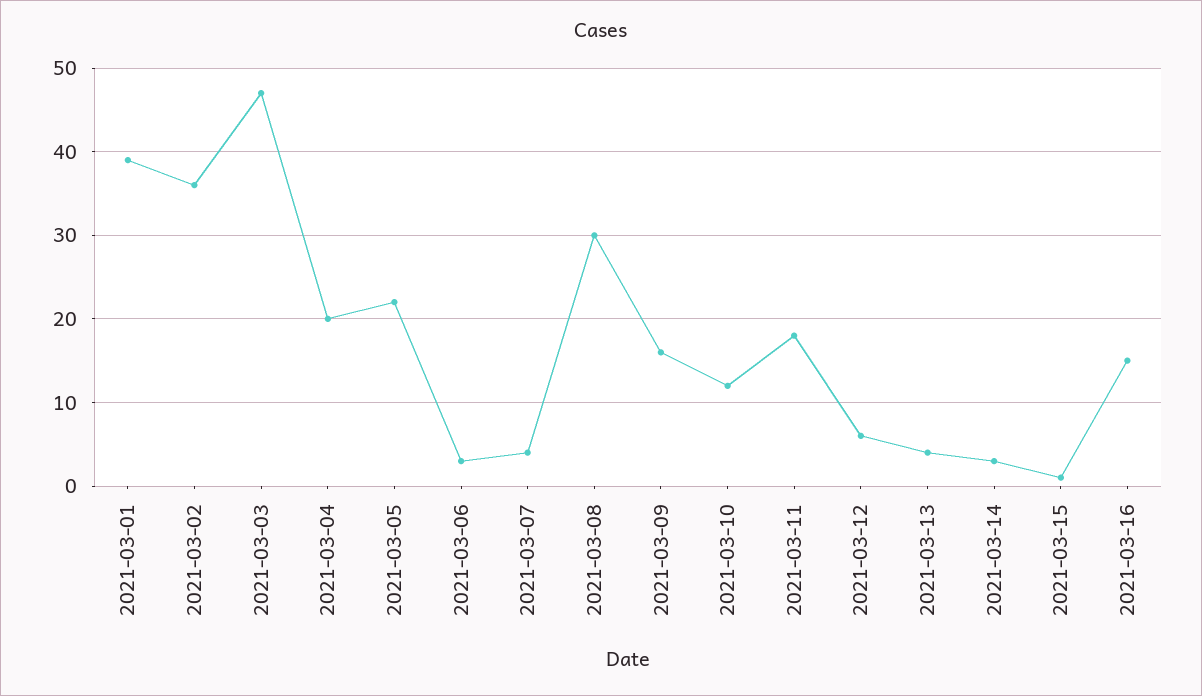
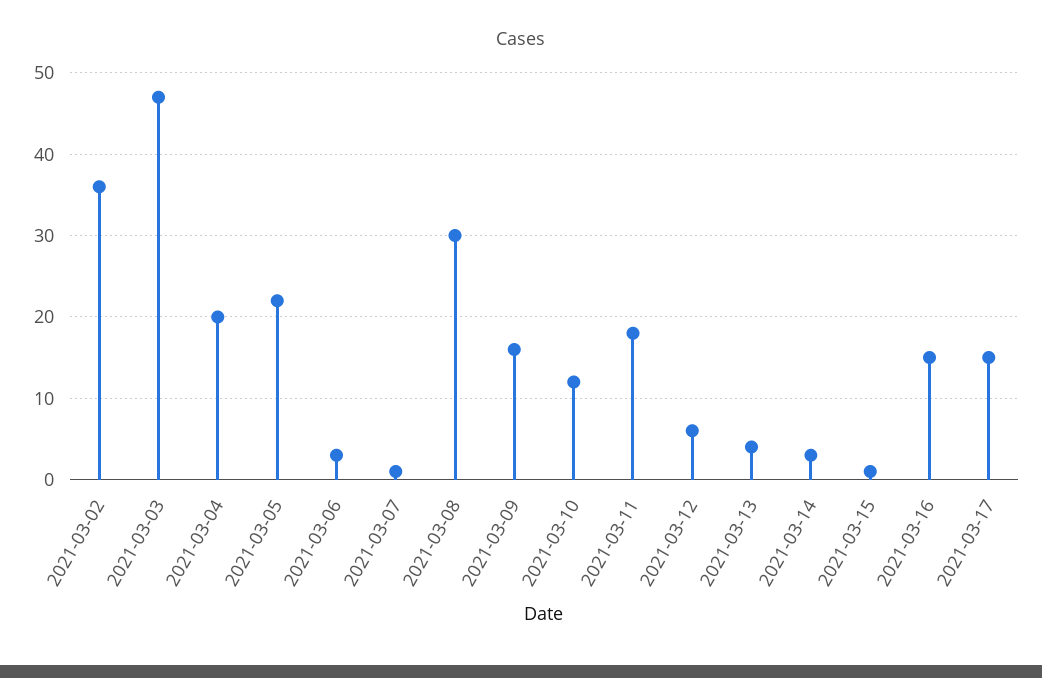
2021-03-01: 39 -> none
2021-03-07: 4 -> 1
2021-03-17: none -> 15

